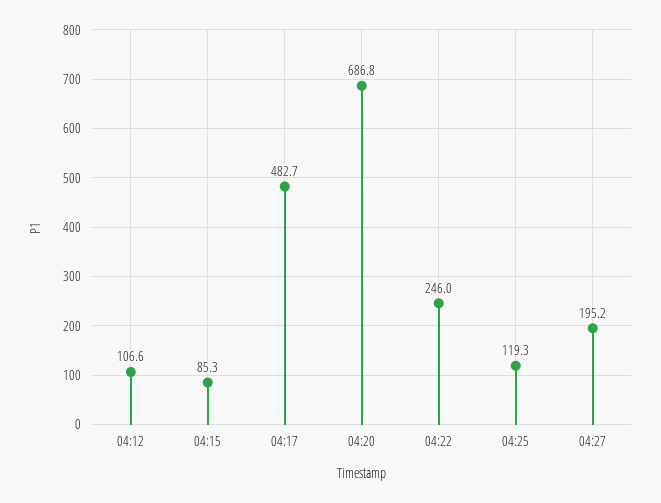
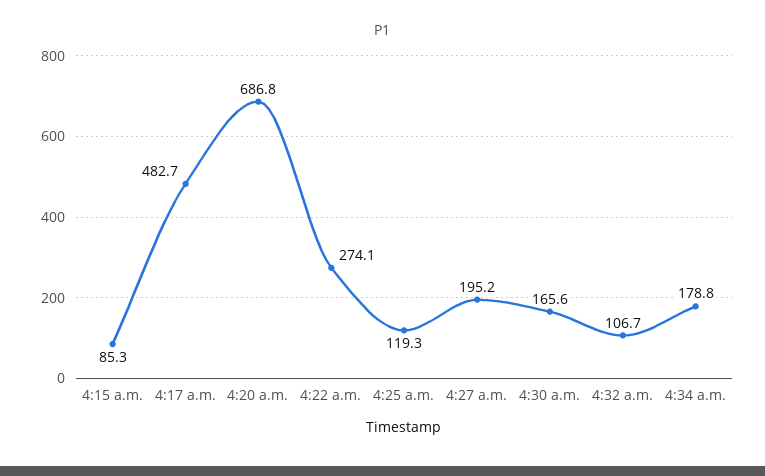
04:12: 106.6 -> none
04:22: 246 -> 274.1
4:30 a.m.: none -> 165.6
4:32 a.m.: none -> 106.7
4:34 a.m.: none -> 178.8

